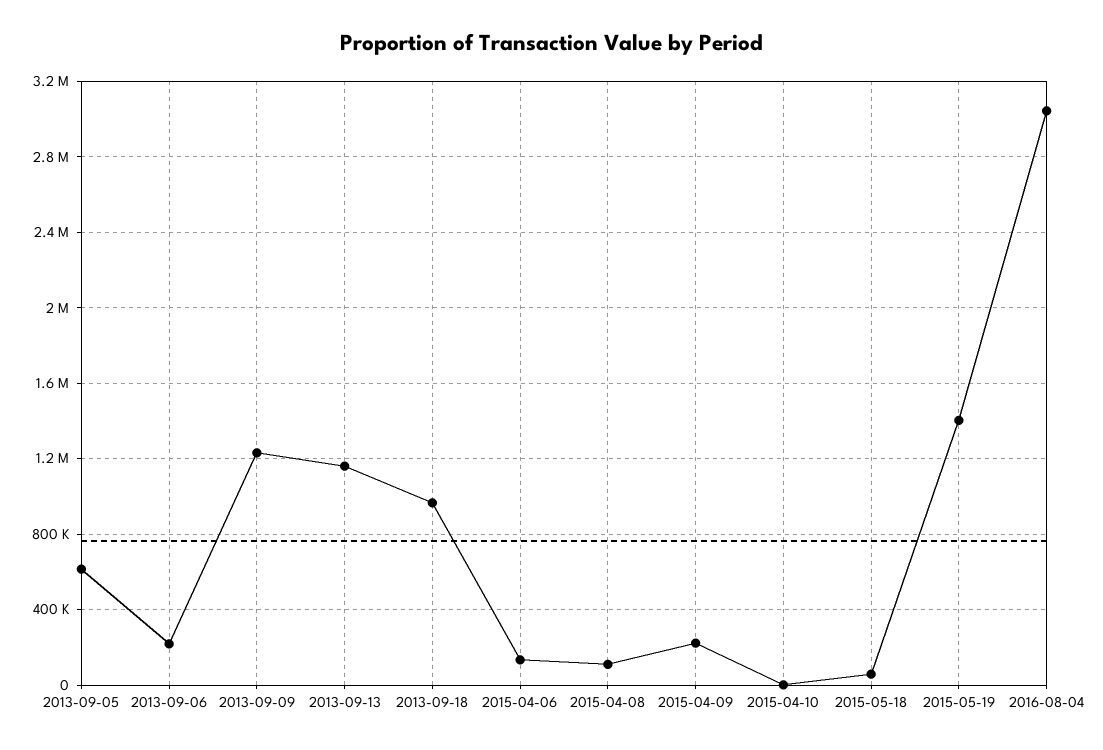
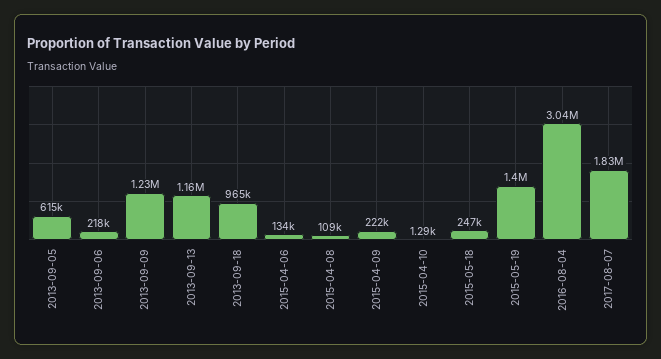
2015-05-18: 50000 -> 247000
2017-08-07: none -> 1830000

